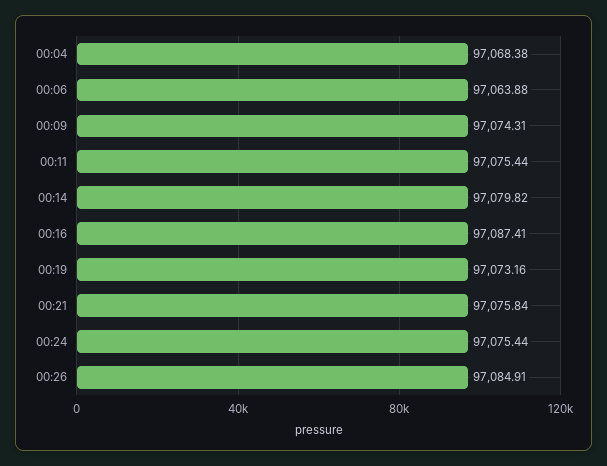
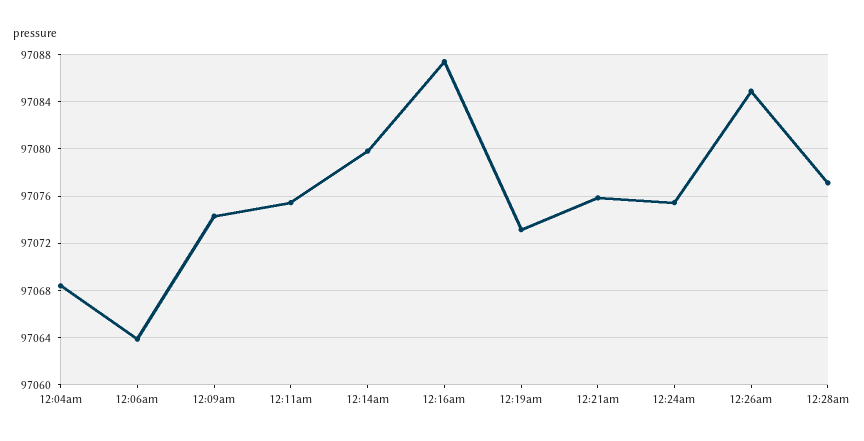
12:28am: none -> 97077

